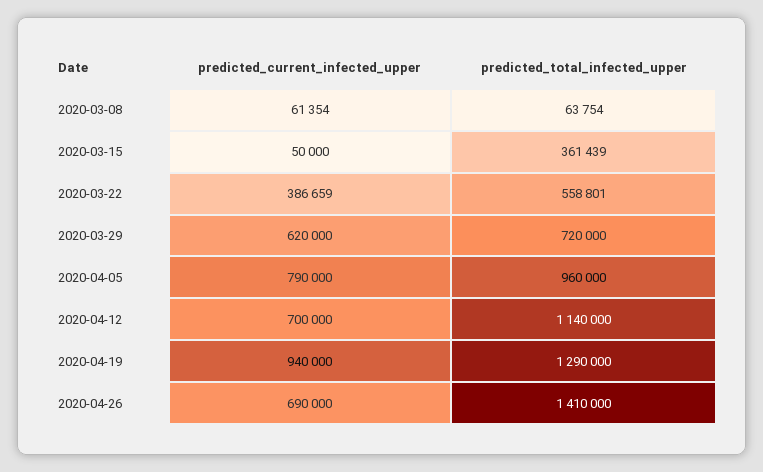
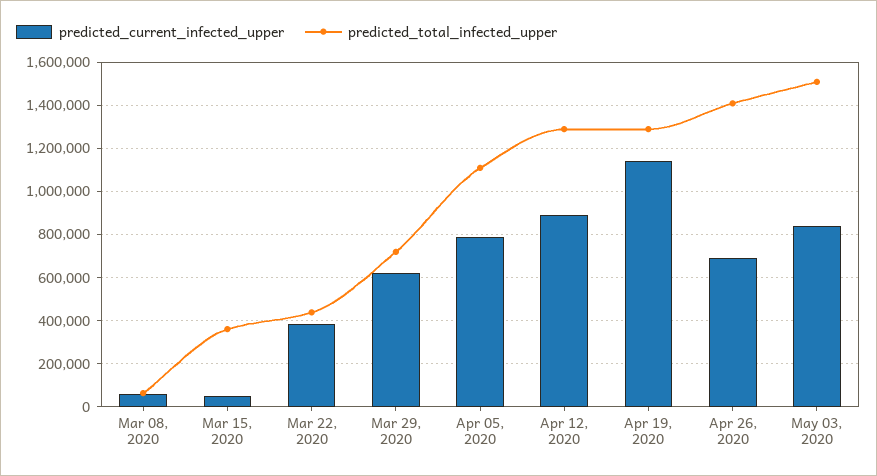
predicted_total_infected_upper, 2020-03-22: 558801 -> 450000
predicted_total_infected_upper, 2020-04-05: 960000 -> 1100000
predicted_current_infected_upper, 2020-04-12: 700000 -> 900000
predicted_total_infected_upper, 2020-04-12: 1140000 -> 1300000
predicted_current_infected_upper, 2020-04-19: 940000 -> 1150000
predicted_current_infected_upper, May 03, 2020: none -> 850000
predicted_total_infected_upper, May 03, 2020: none -> 1500000

